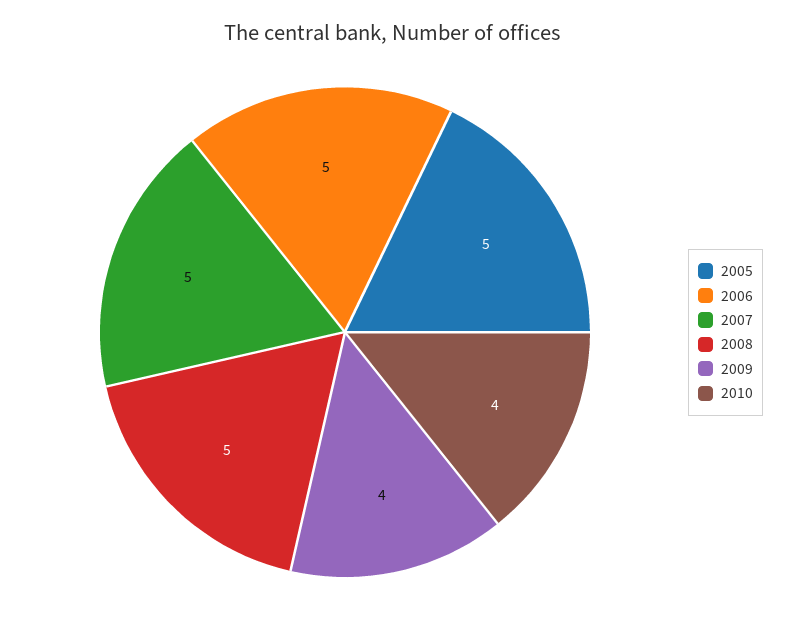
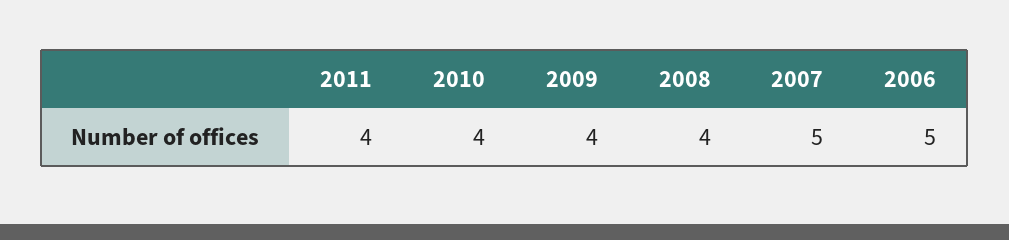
2005: 5 -> none
2008: 5 -> 4
2011: none -> 4

